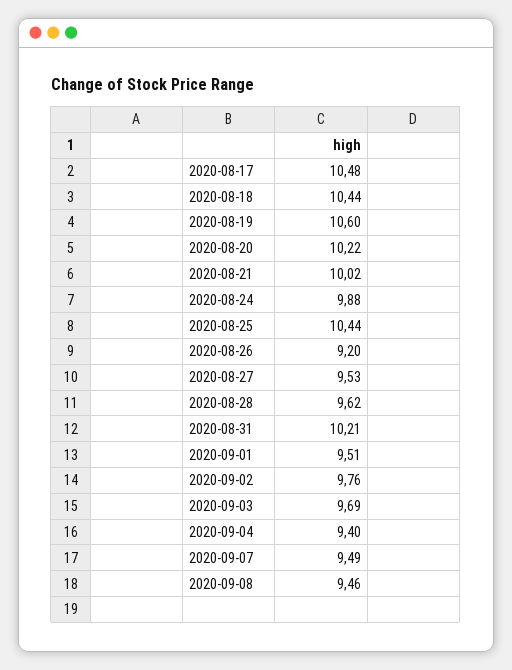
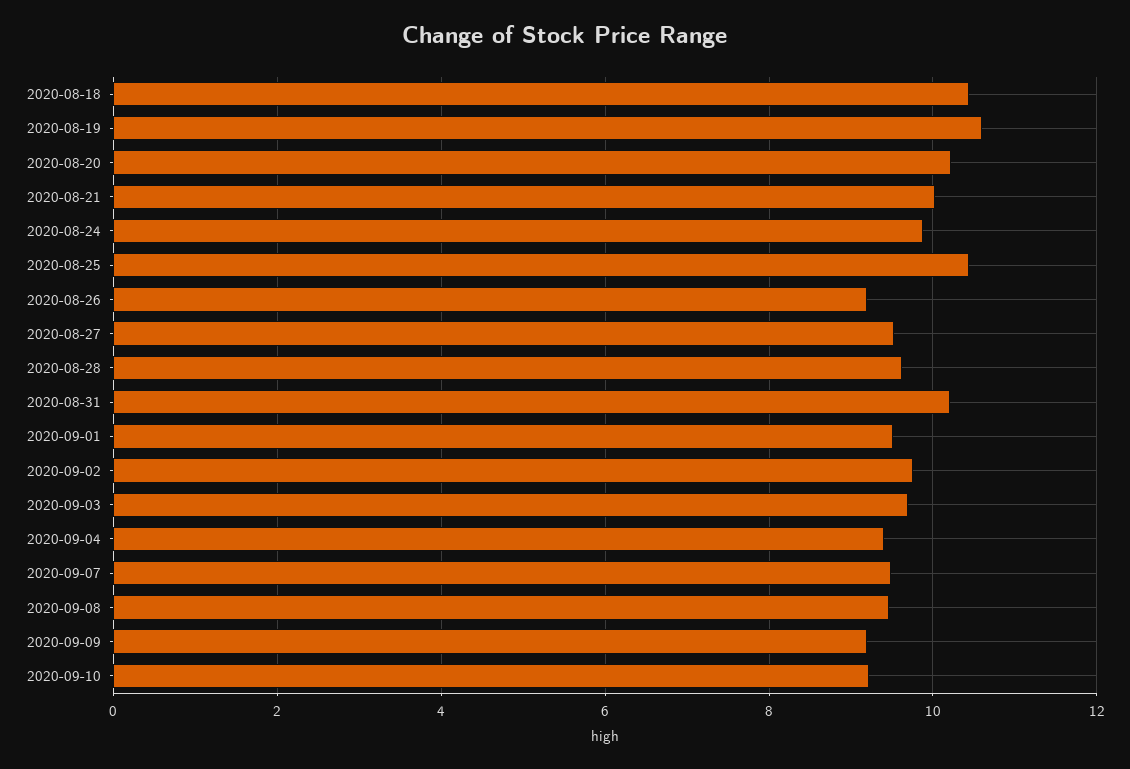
2020-08-17: 10.48 -> none
2020-09-09: none -> 9.2
2020-09-10: none -> 9.2

